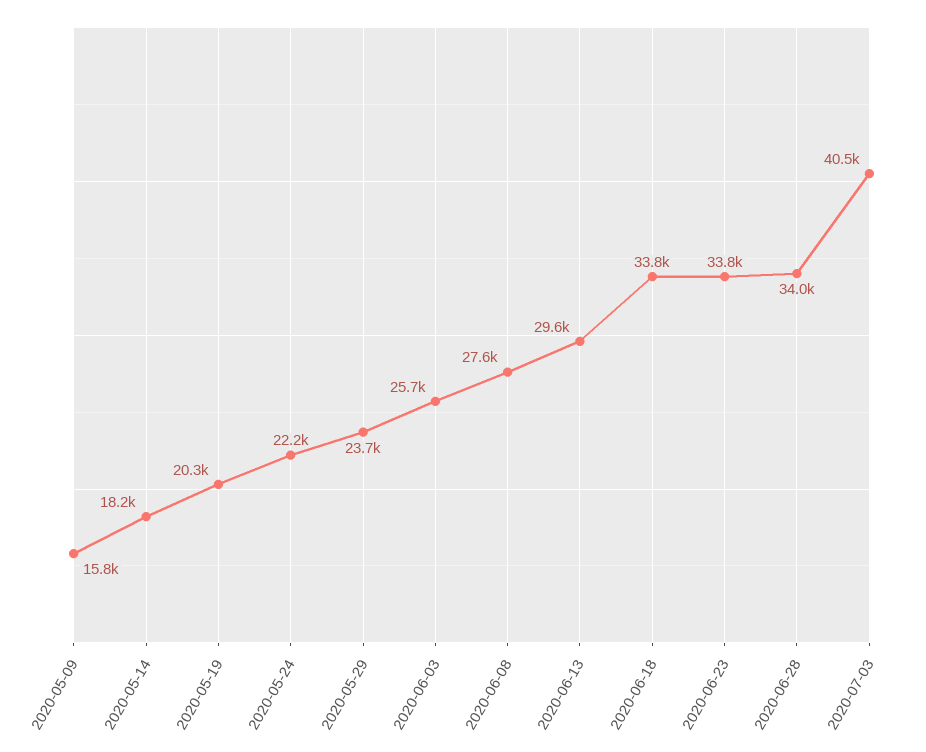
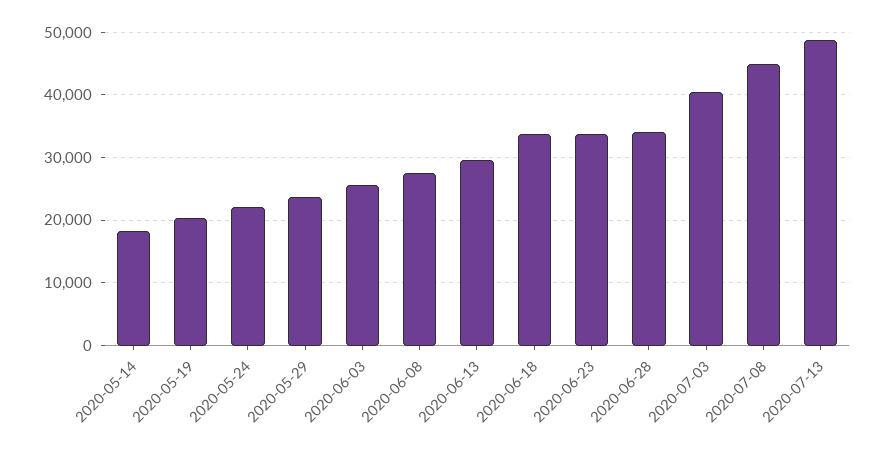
2020-05-09: 15800 -> none
2020-07-08: none -> 45000
2020-07-13: none -> 49000

